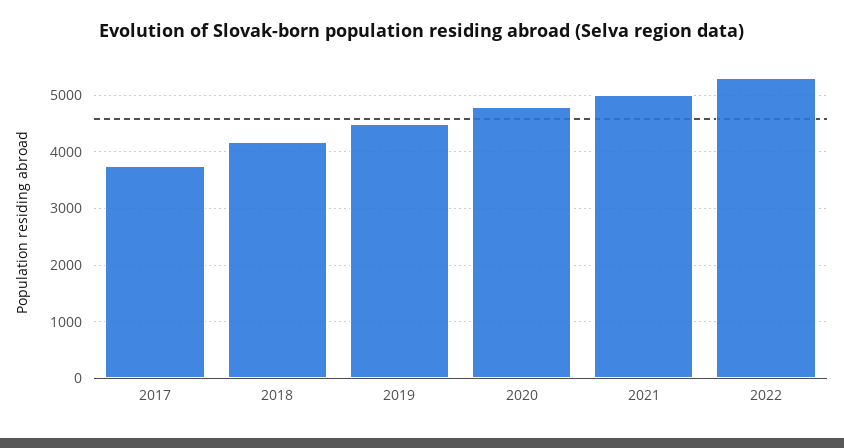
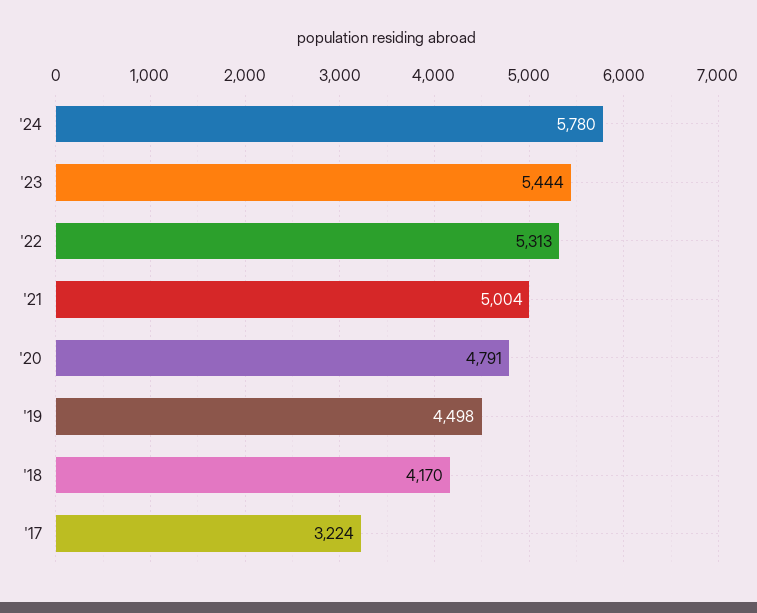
2017: 3800 -> 3224
'24: none -> 5780
'23: none -> 5444

